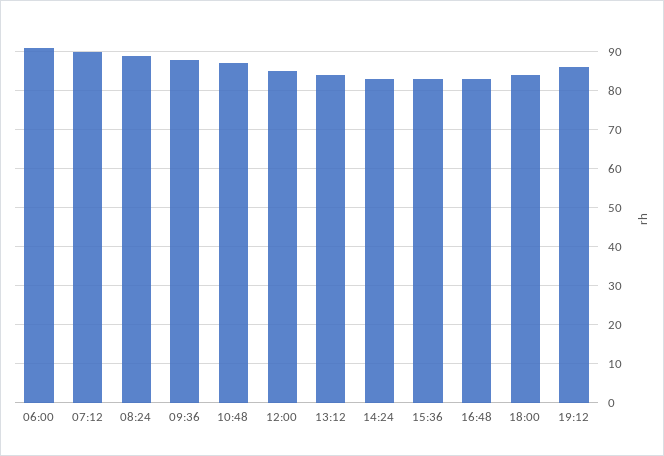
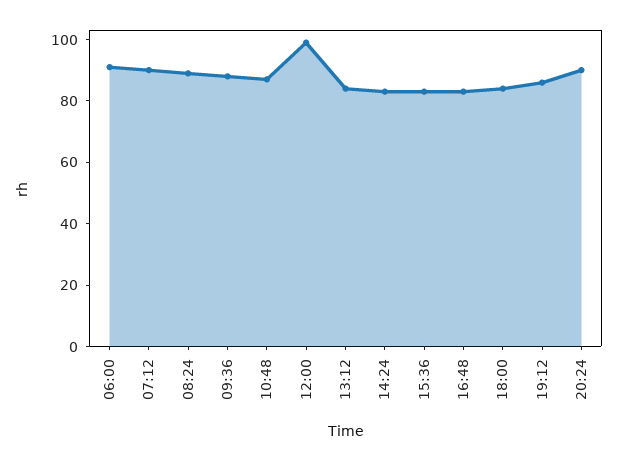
12:00: 85 -> 100
20:24: none -> 90

